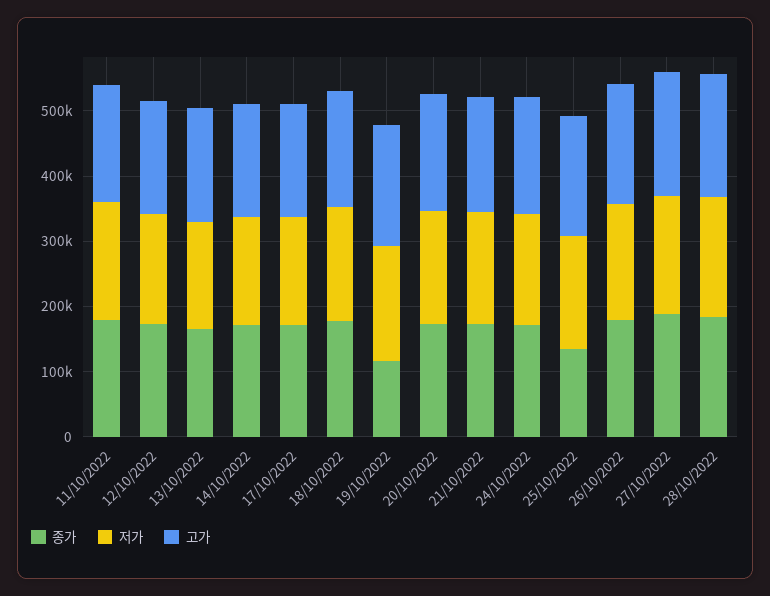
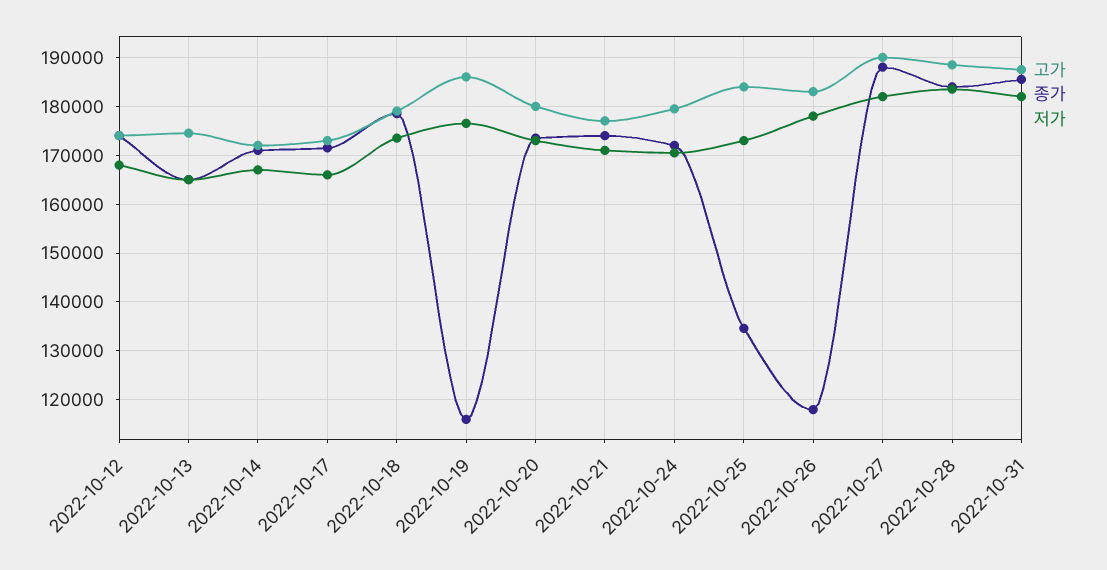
종가, 11/10/2022: 180000 -> none
저가, 11/10/2022: 180000 -> none
고가, 11/10/2022: 180000 -> none
종가, 26/10/2022: 180000 -> 118000
고가, 2022-10-31: none -> 188000
종가, 2022-10-31: none -> 186000
저가, 2022-10-31: none -> 182000

